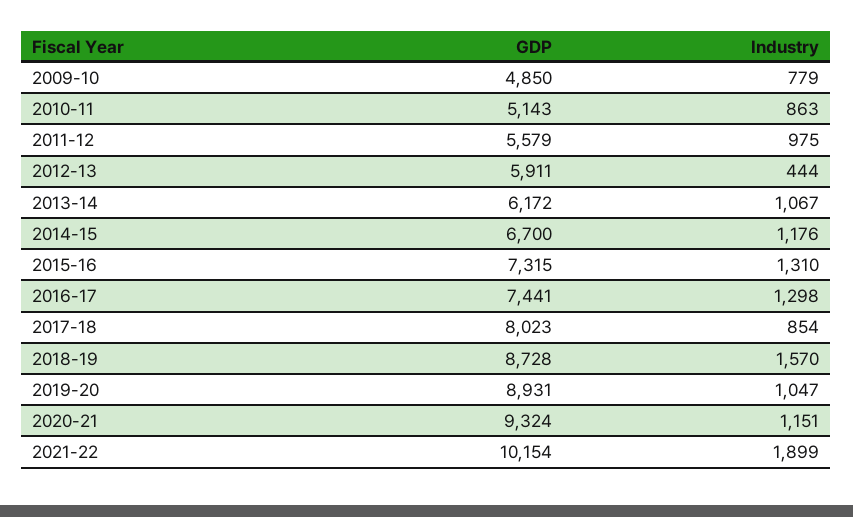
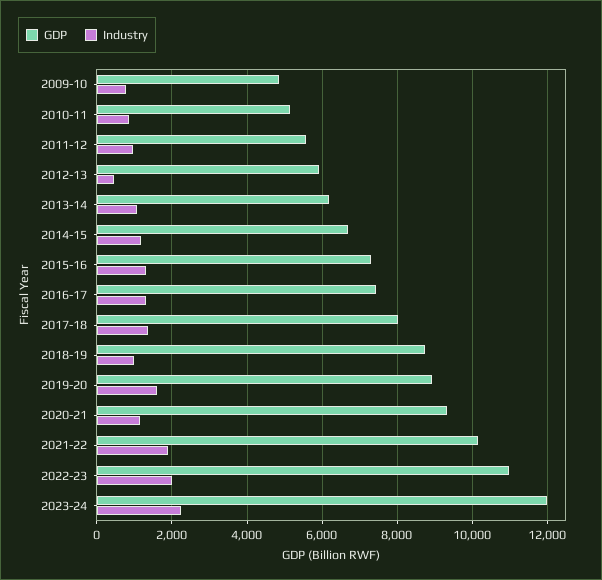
Industry, 2017-18: 854 -> 1400
Industry, 2018-19: 1570 -> 1000
Industry, 2019-20: 1047 -> 1600
GDP, 2022-23: none -> 11000
Industry, 2022-23: none -> 2000
GDP, 2023-24: none -> 12000
Industry, 2023-24: none -> 2200

